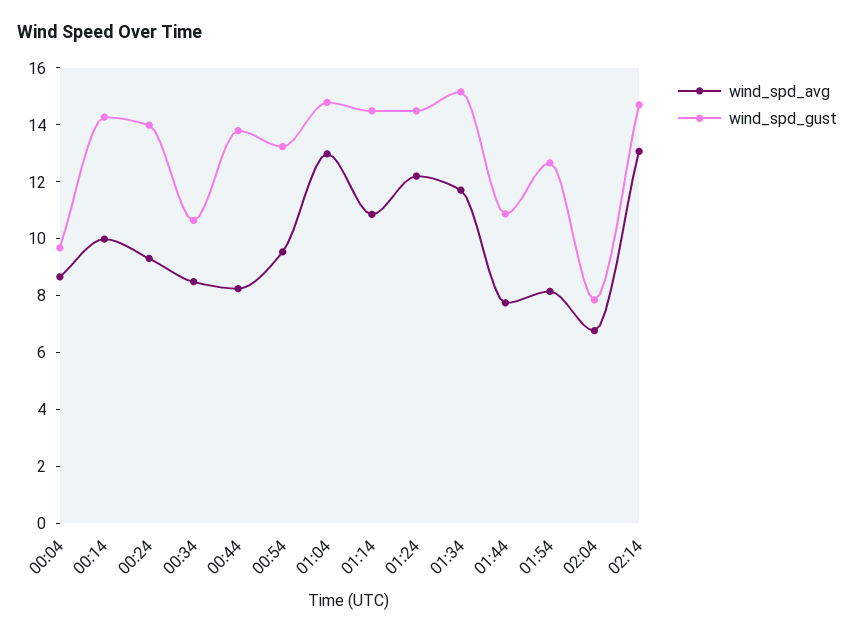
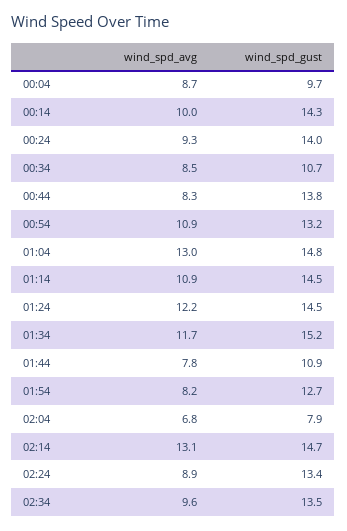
wind_spd_avg, 00:54: 9.5 -> 10.9
wind_spd_avg, 02:24: none -> 8.9
wind_spd_gust, 02:24: none -> 13.4
wind_spd_avg, 02:34: none -> 9.6
wind_spd_gust, 02:34: none -> 13.5

